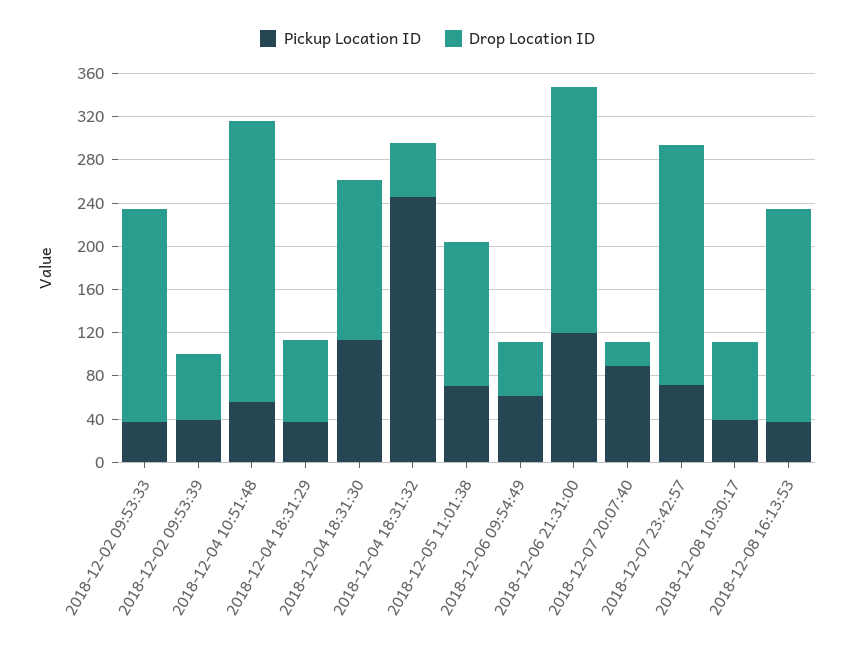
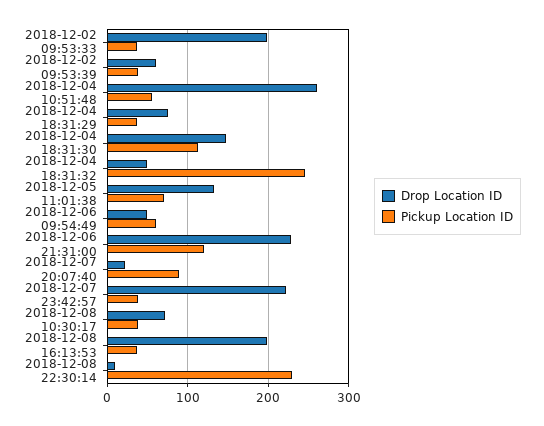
Pickup Location ID, 2018-12-07 23:42:57: 70 -> 40
Drop Location ID, 2018-12-08 22:30:14: none -> 10
Pickup Location ID, 2018-12-08 22:30:14: none -> 230

